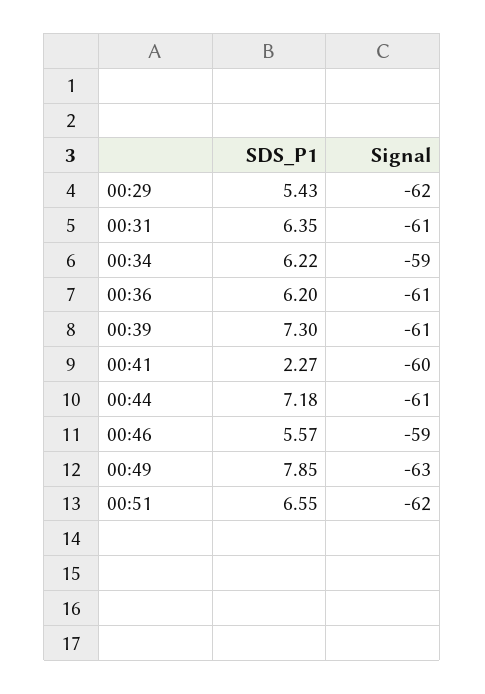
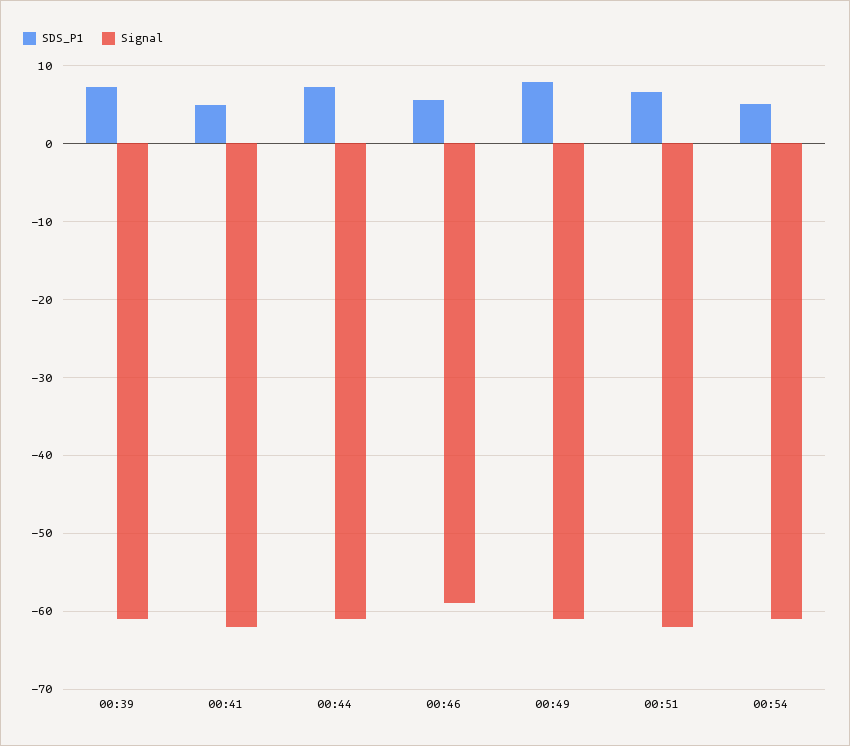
SDS_P1, 00:29: 5.43 -> none
Signal, 00:29: -62 -> none
SDS_P1, 00:31: 6.35 -> none
Signal, 00:31: -61 -> none
SDS_P1, 00:34: 6.22 -> none
Signal, 00:34: -59 -> none
SDS_P1, 00:36: 6.2 -> none
Signal, 00:36: -61 -> none
SDS_P1, 00:41: 2.27 -> 5
Signal, 00:41: -60 -> -62
Signal, 00:49: -63 -> -61
SDS_P1, 00:54: none -> 5
Signal, 00:54: none -> -61

